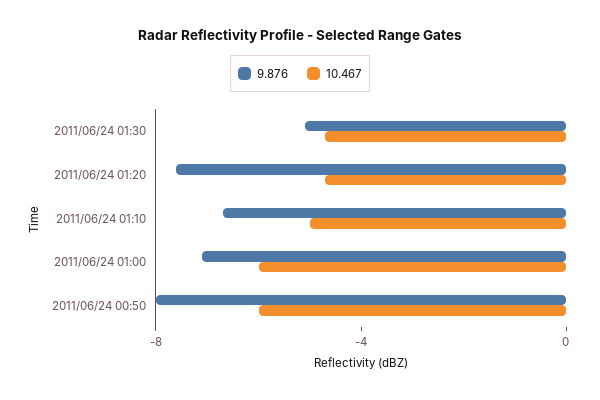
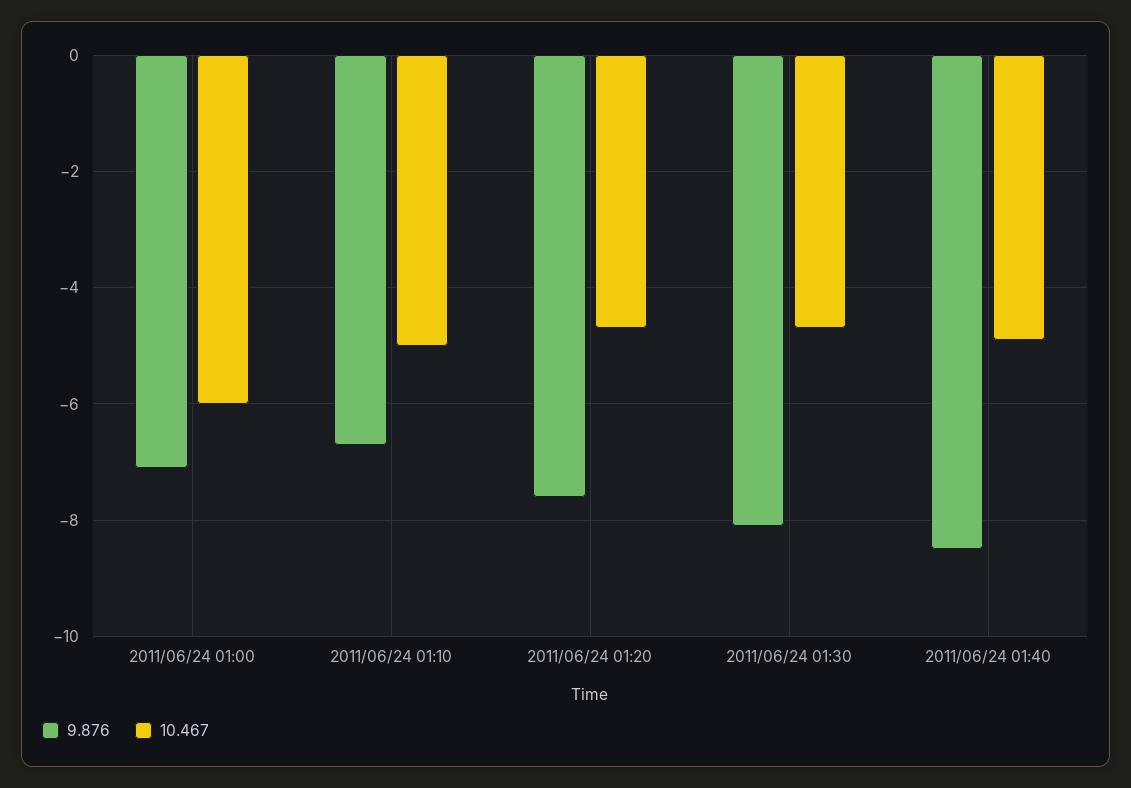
9.876, 2011/06/24 01:30: -5 -> -8
9.876, 2011/06/24 00:50: -8 -> none
10.467, 2011/06/24 00:50: -6 -> none
9.876, 2011/06/24 01:40: none -> -8.5
10.467, 2011/06/24 01:40: none -> -5

